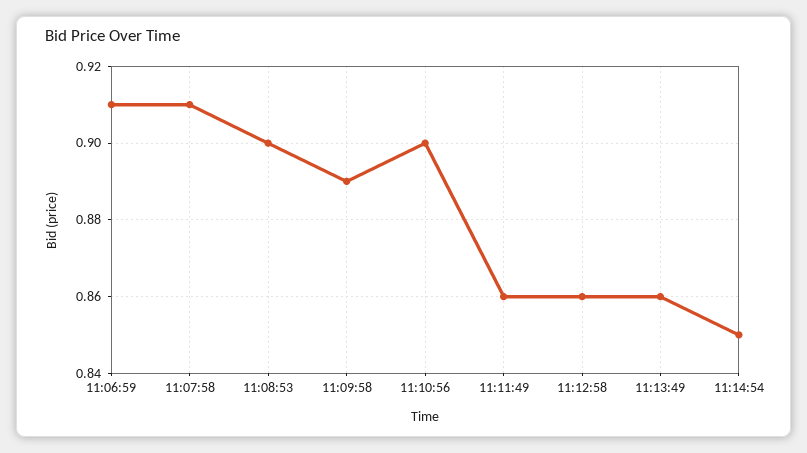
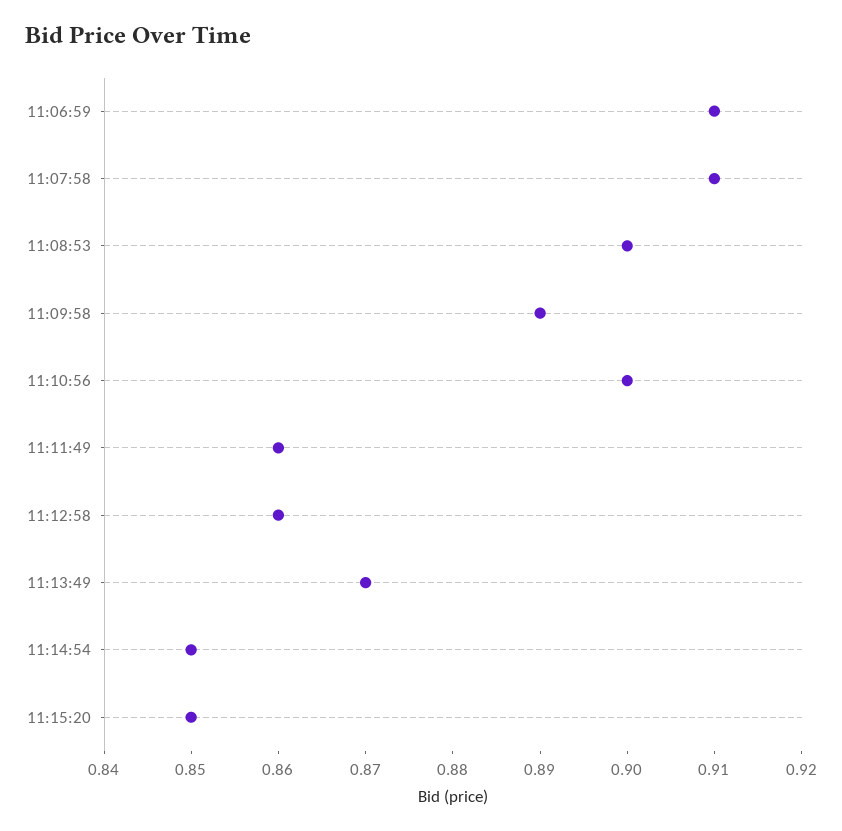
11:13:49: 0.86 -> 0.87
11:15:20: none -> 0.85

